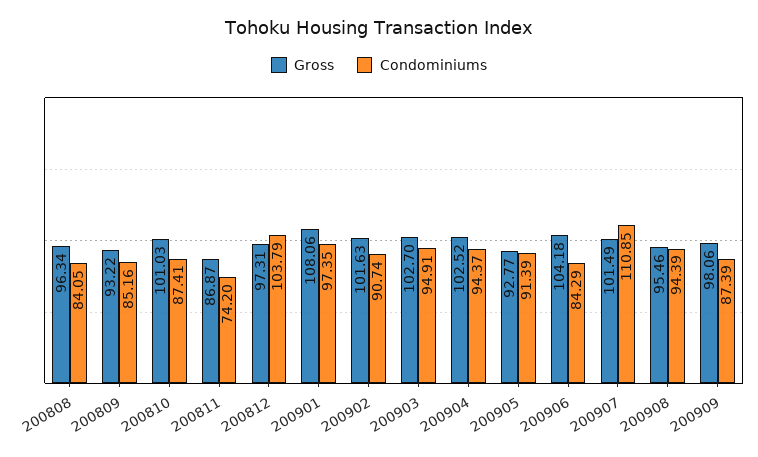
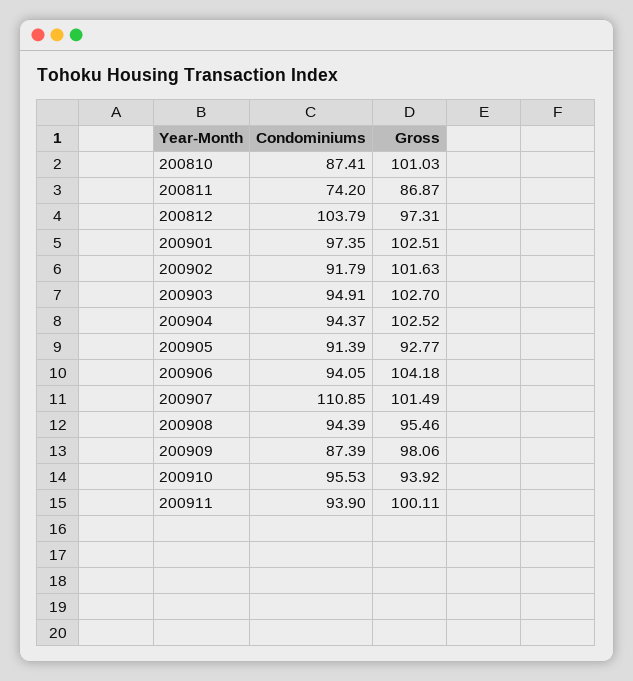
Gross, 200808: 96.34 -> none
Condominiums, 200808: 84.05 -> none
Gross, 200809: 93.22 -> none
Condominiums, 200809: 85.16 -> none
Gross, 200901: 108.06 -> 102.51
Condominiums, 200902: 90.74 -> 91.79
Condominiums, 200906: 84.29 -> 94.05
Condominiums, 200910: none -> 95.53
Gross, 200910: none -> 93.92
Condominiums, 200911: none -> 93.9
Gross, 200911: none -> 100.11

